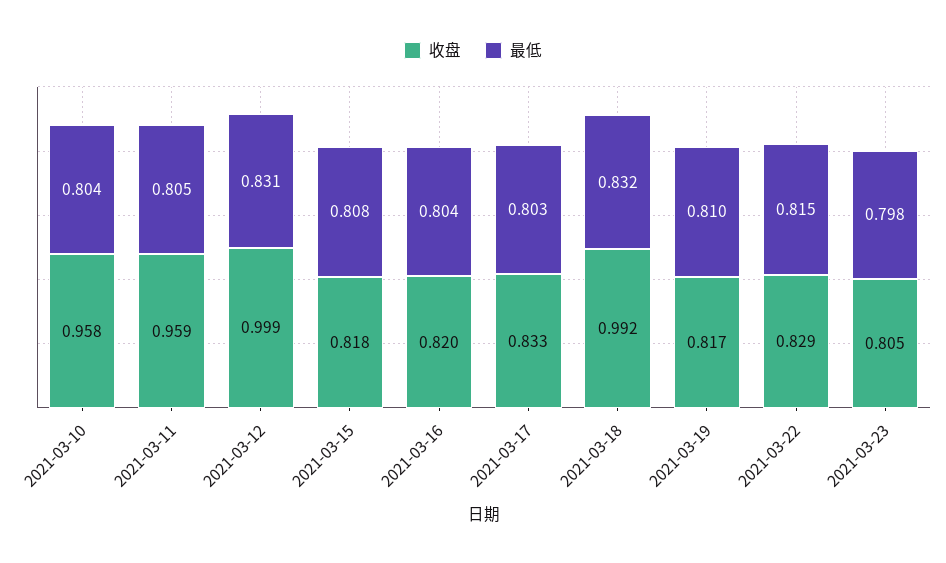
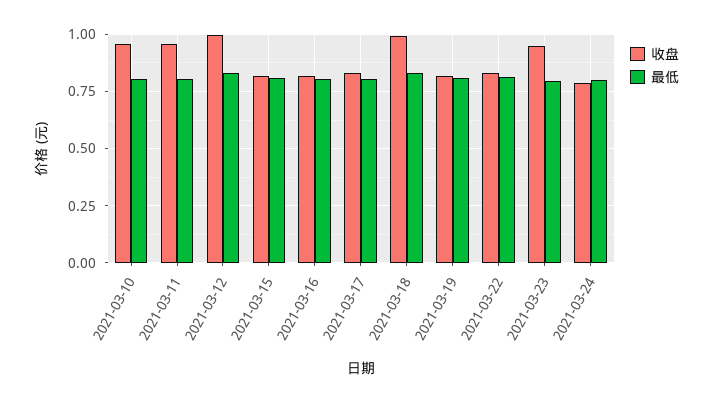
收盘, 2021-03-23: 0.805 -> 0.95
收盘, 2021-03-24: none -> 0.8
最低, 2021-03-24: none -> 0.8

